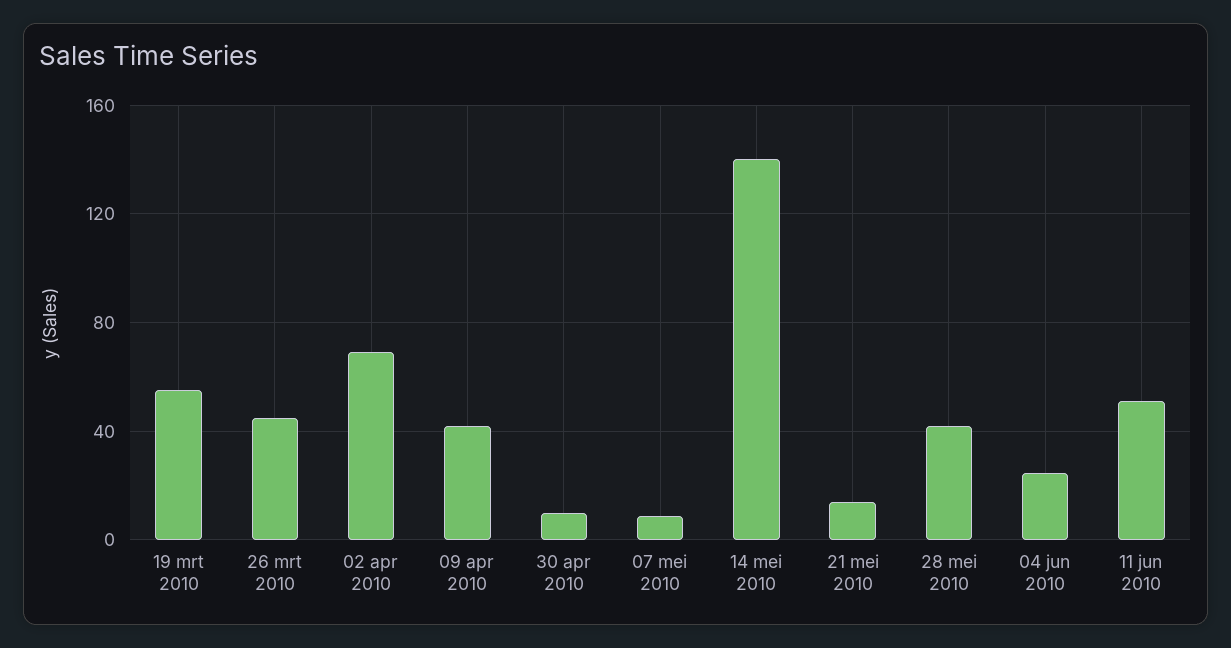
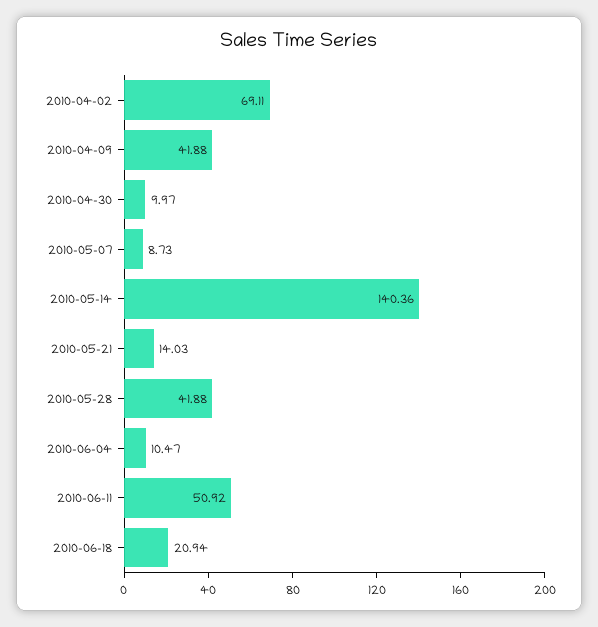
19 mrt 2010: 55 -> none
26 mrt 2010: 45 -> none
04 jun 2010: 25 -> 10.47
2010-06-18: none -> 20.94

